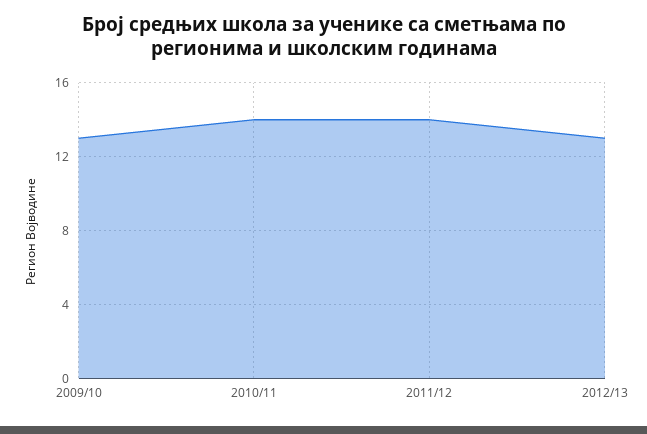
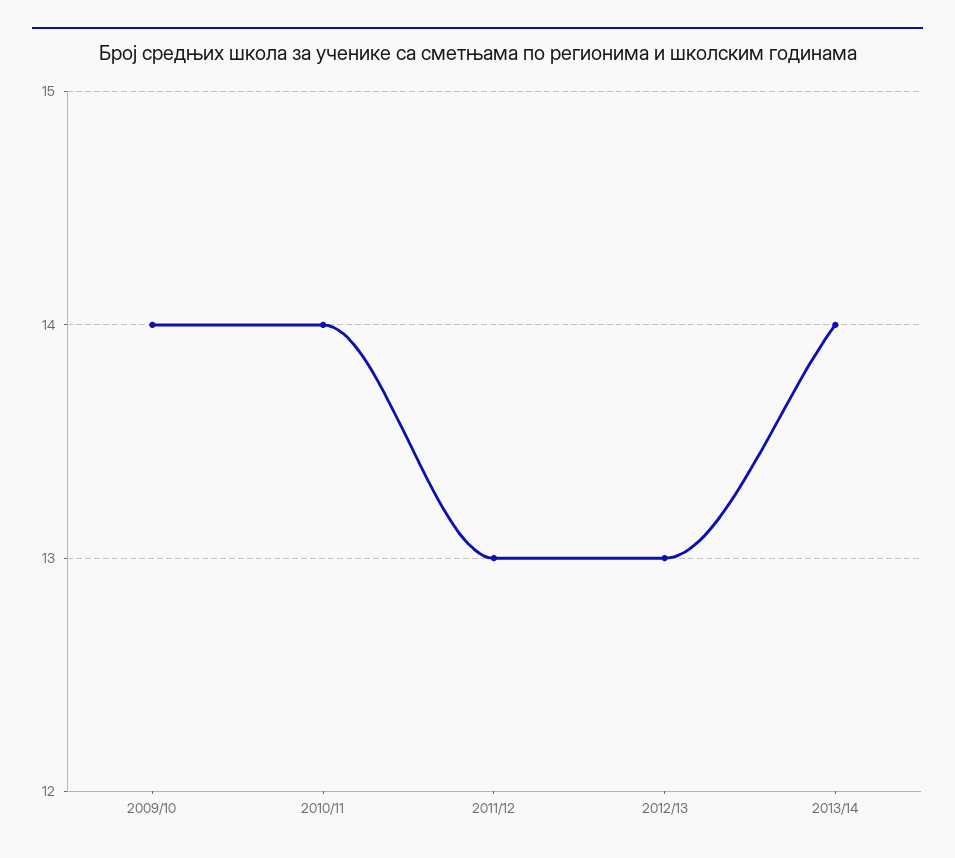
2009/10: 13 -> 14
2011/12: 14 -> 13
2013/14: none -> 14

